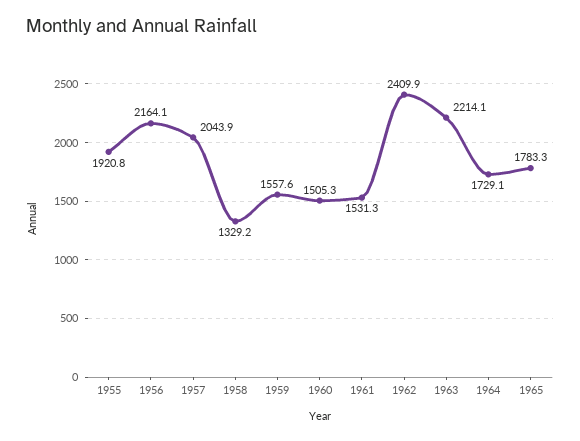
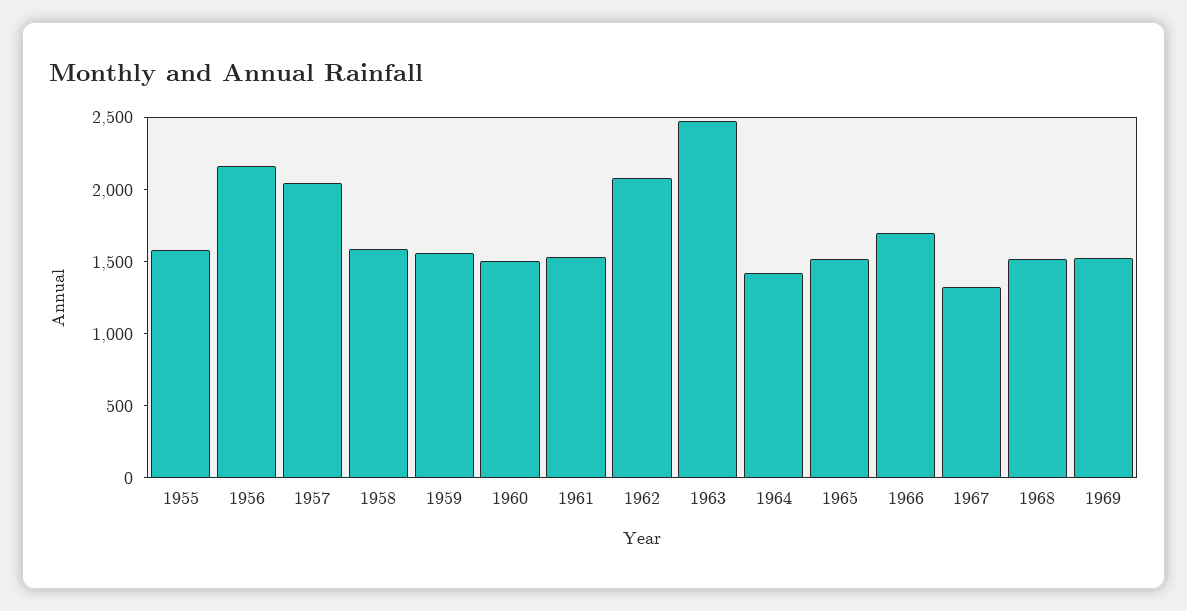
1955: 1920.8 -> 1600
1958: 1329.2 -> 1600
1962: 2409.9 -> 2100
1963: 2214.1 -> 2500
1964: 1729.1 -> 1400
1965: 1783.3 -> 1500
1966: none -> 1700
1967: none -> 1300
1968: none -> 1500
1969: none -> 1500

